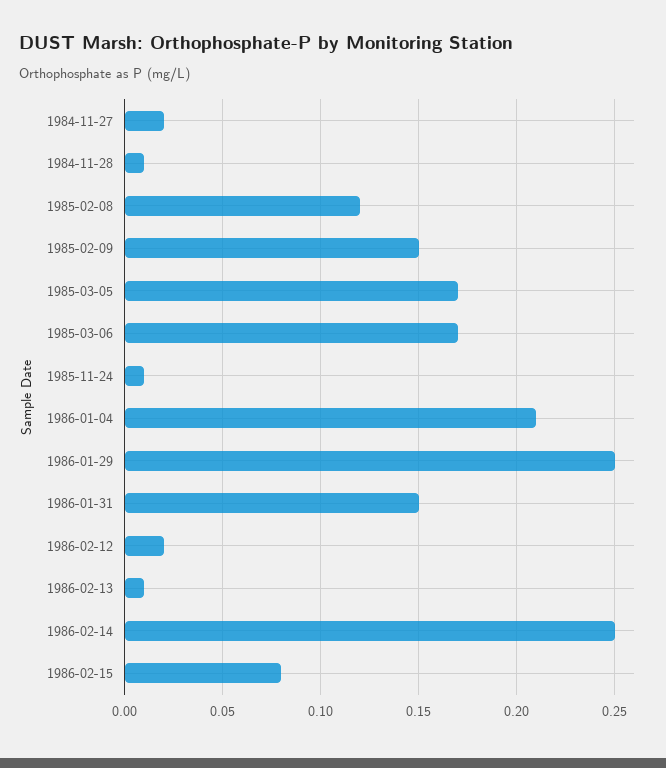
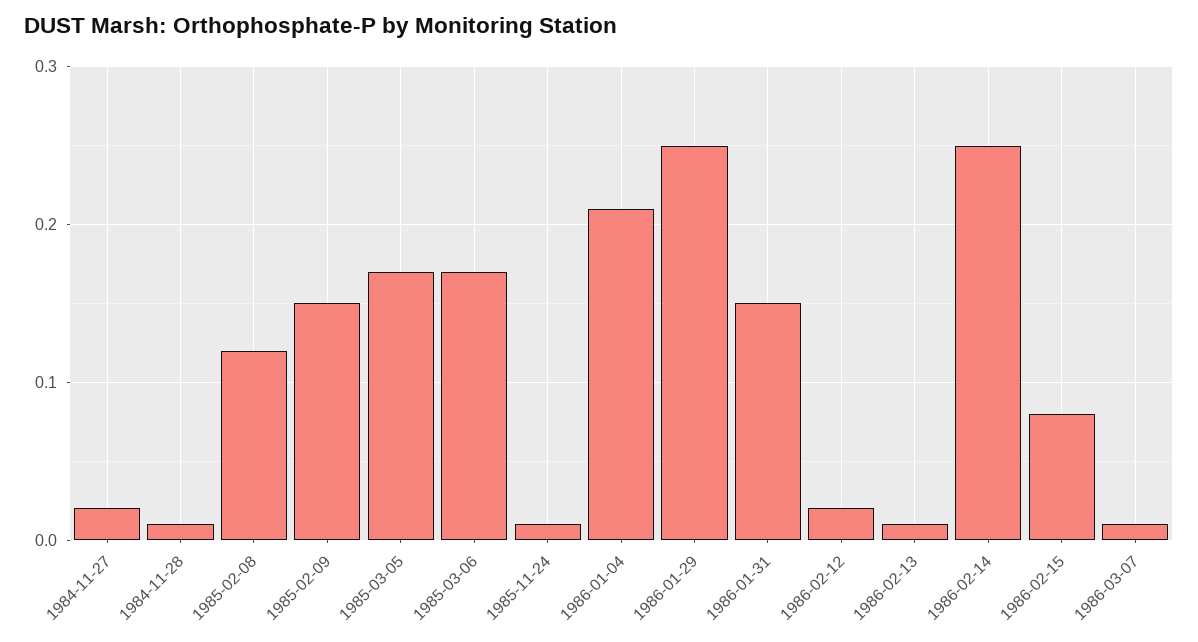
1986-03-07: none -> 0.01

